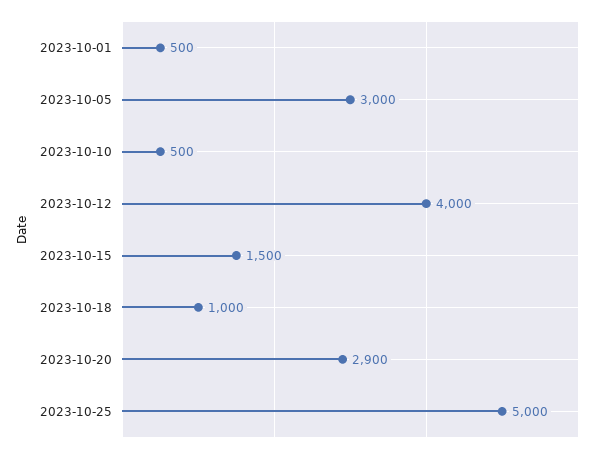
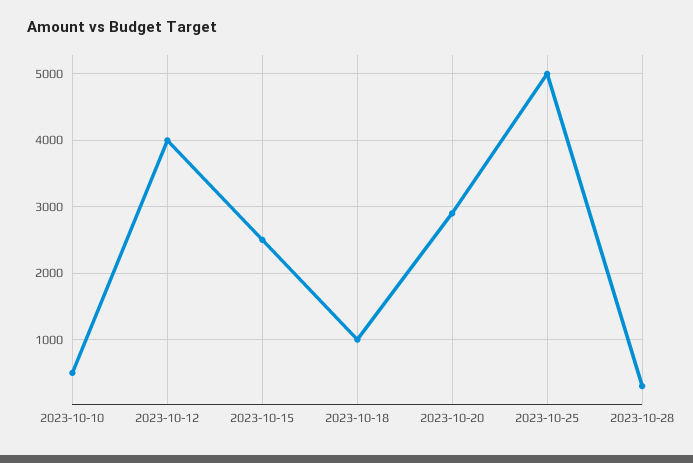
2023-10-01: 500 -> none
2023-10-05: 3000 -> none
2023-10-15: 1500 -> 2500
2023-10-28: none -> 300

